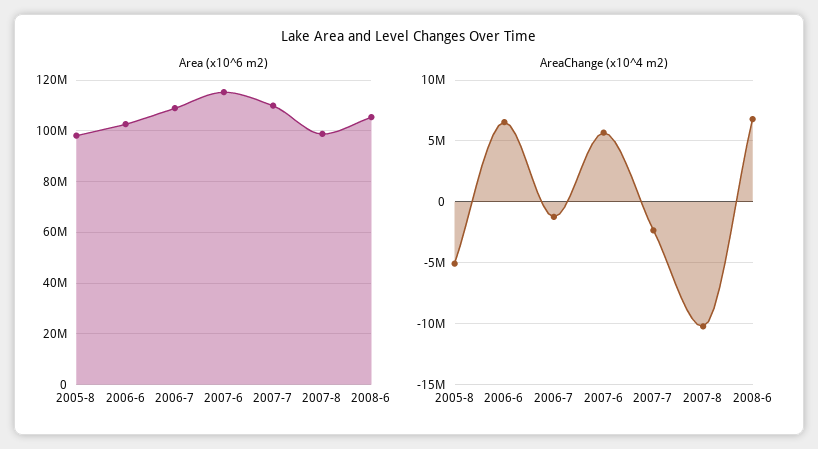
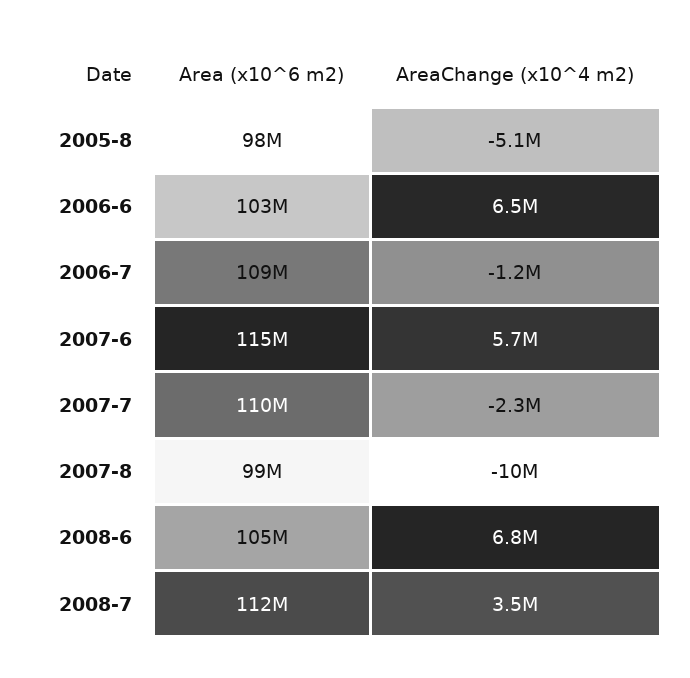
Area (x10^6 m2), 2008-7: none -> 112000000
AreaChange (x10^4 m2), 2008-7: none -> 3500000

